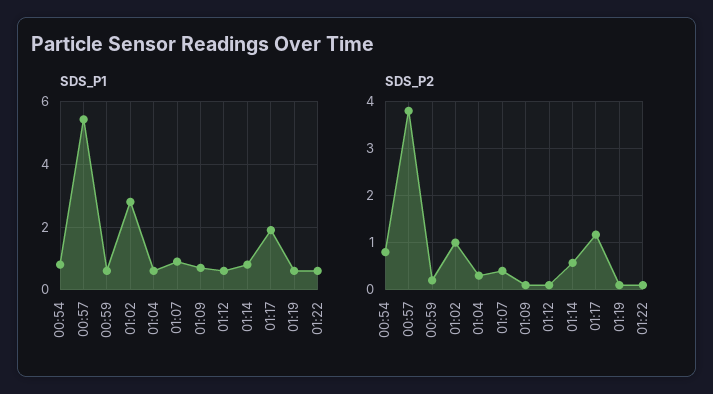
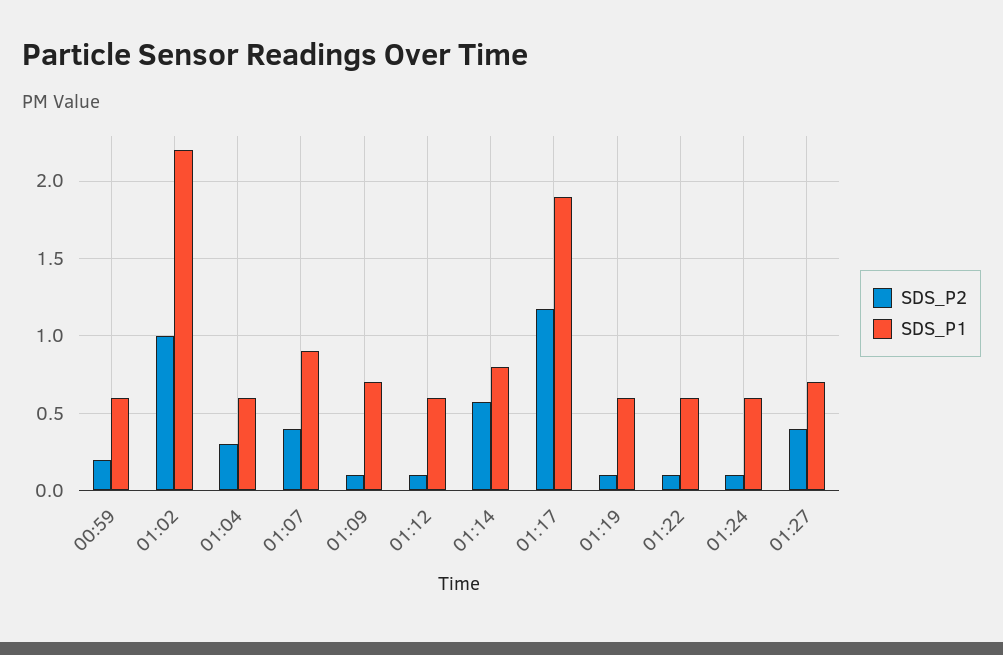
SDS_P1, 00:54: 0.8 -> none
SDS_P1, 00:57: 5.4 -> none
SDS_P1, 01:02: 2.8 -> 2.2
SDS_P2, 00:54: 0.8 -> none
SDS_P2, 00:57: 3.8 -> none
SDS_P2, 01:24: none -> 0.1
SDS_P1, 01:24: none -> 0.6
SDS_P2, 01:27: none -> 0.4
SDS_P1, 01:27: none -> 0.7

